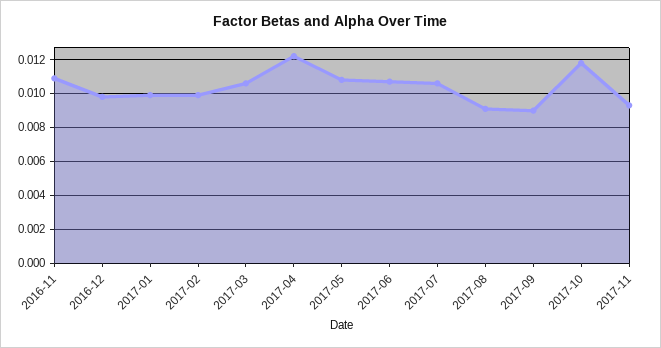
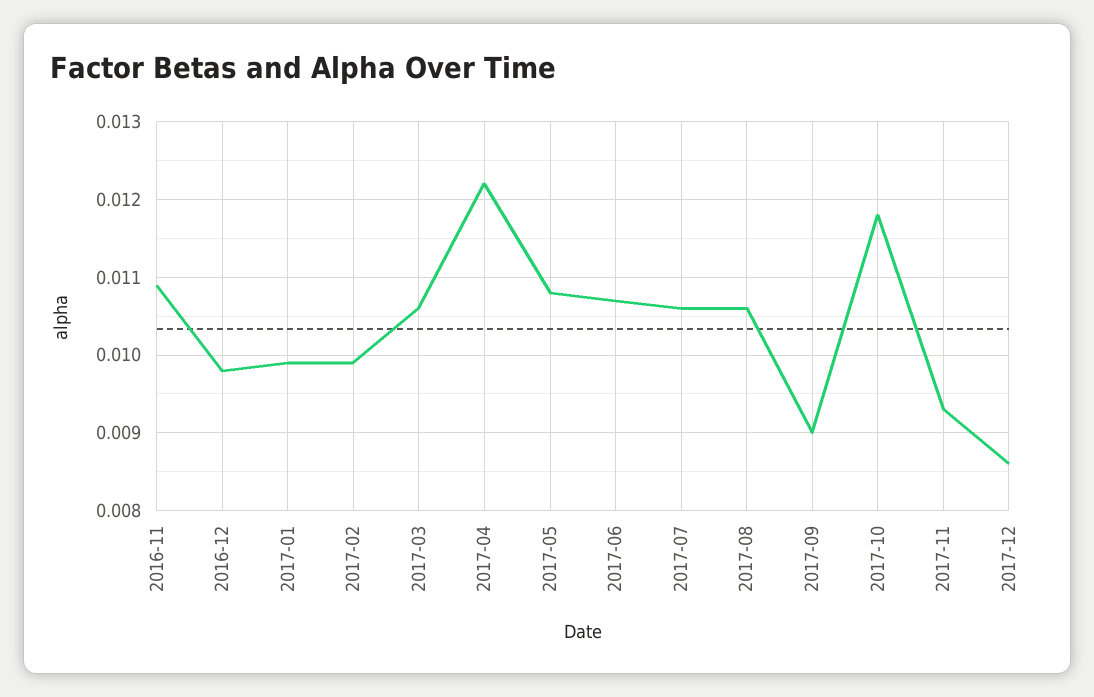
2017-08: 0.009 -> 0.0106
2017-12: none -> 0.0086

